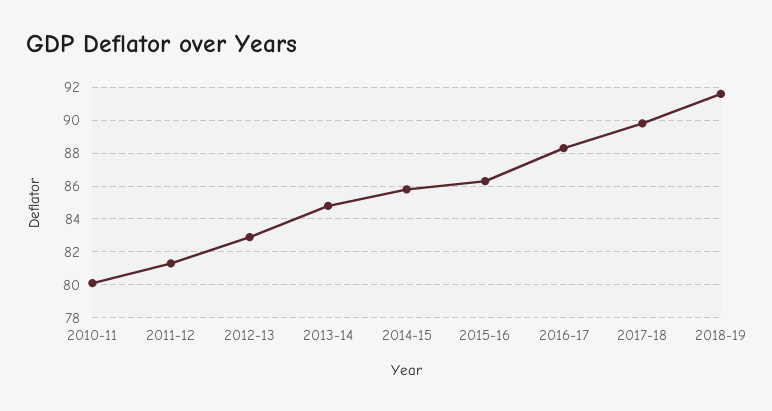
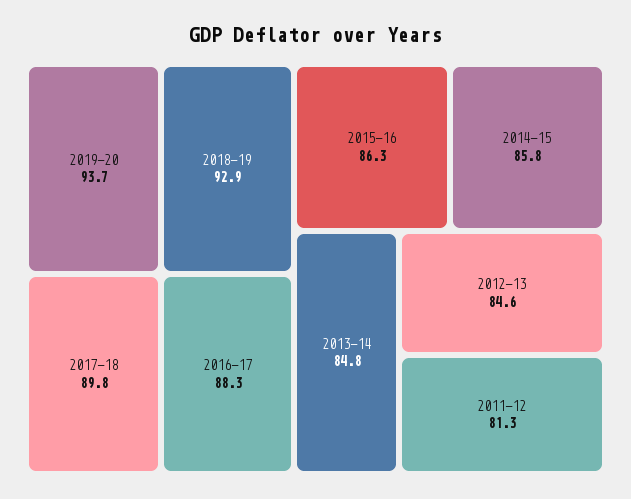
2010-11: 80 -> none
2012-13: 83 -> 84.6
2018-19: 91.5 -> 92.9
2019-20: none -> 93.7

